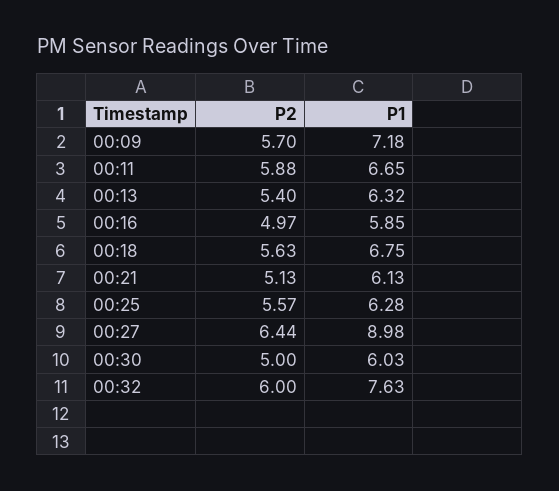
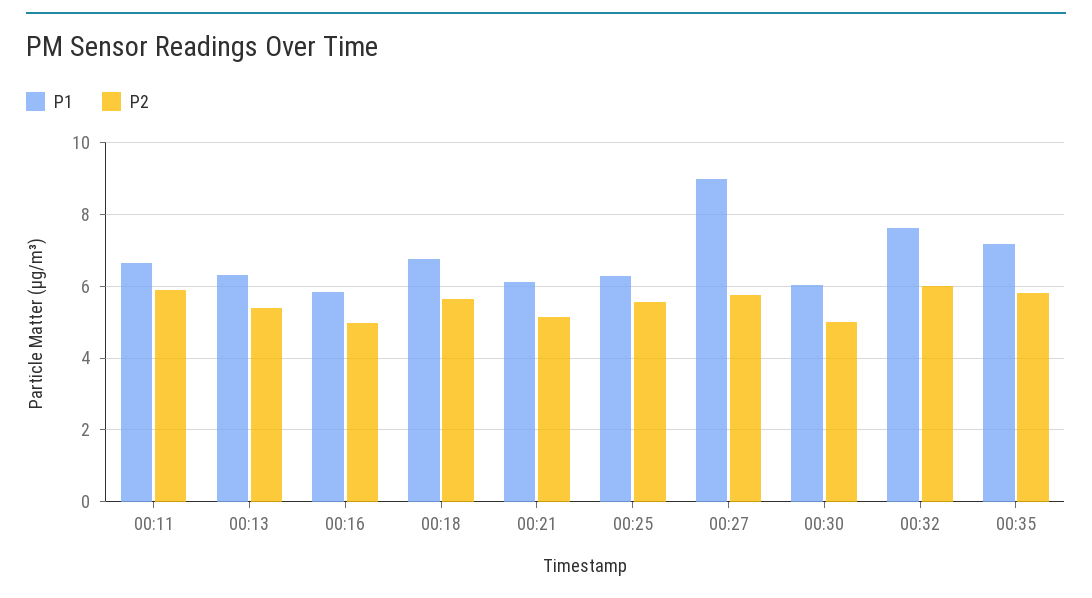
P2, 00:09: 5.7 -> none
P1, 00:09: 7.18 -> none
P2, 00:27: 6.44 -> 5.8
P1, 00:35: none -> 7.2
P2, 00:35: none -> 5.8

